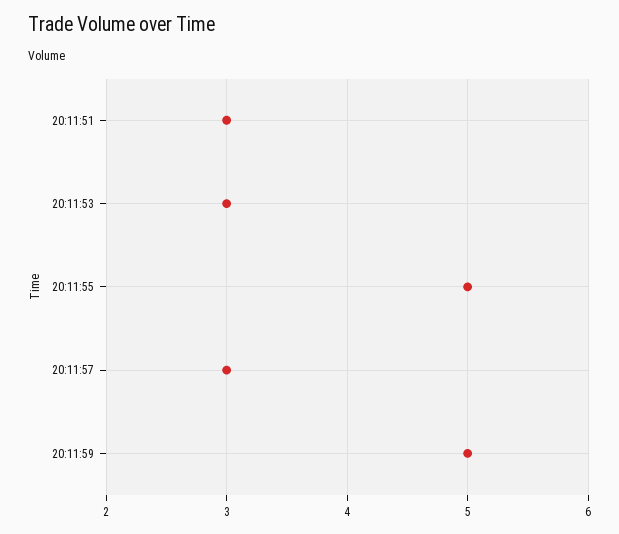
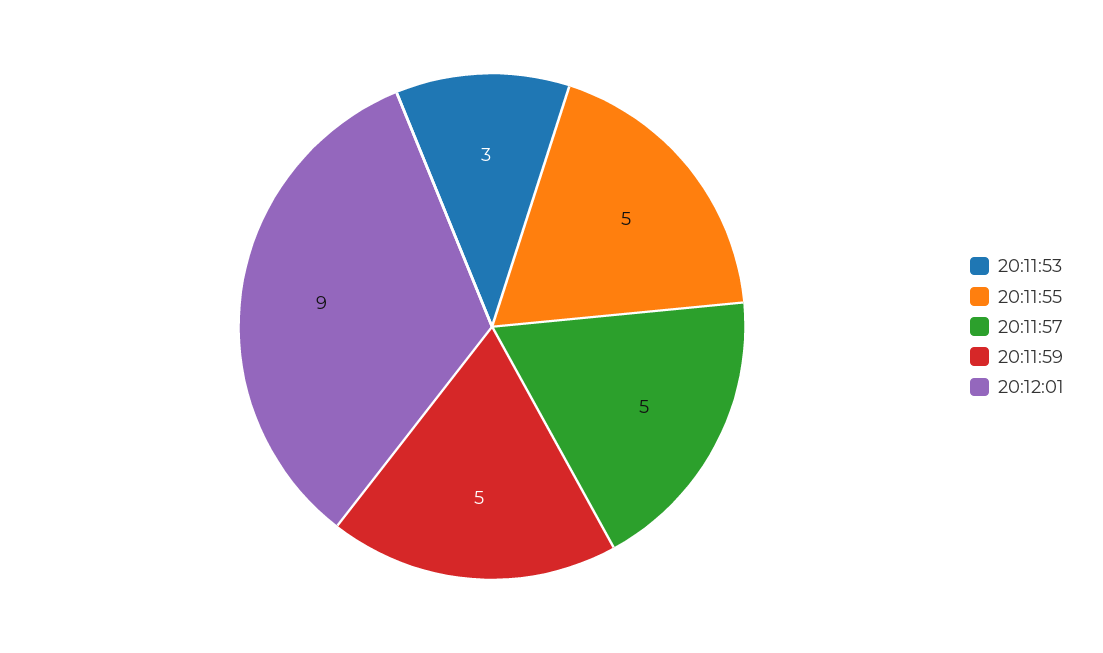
20:11:51: 3 -> none
20:11:57: 3 -> 5
20:12:01: none -> 9

